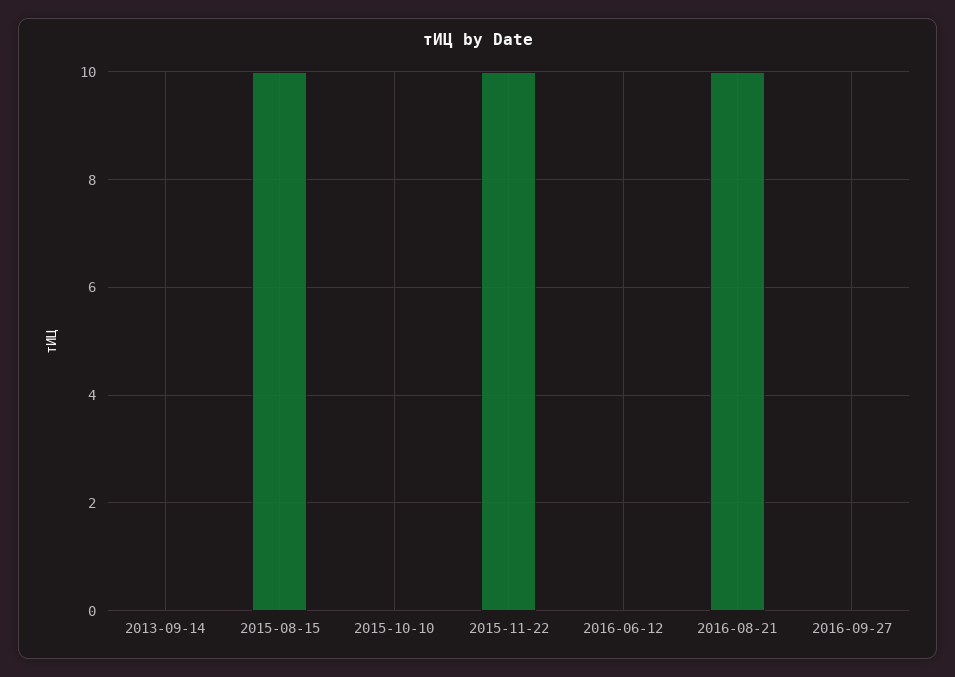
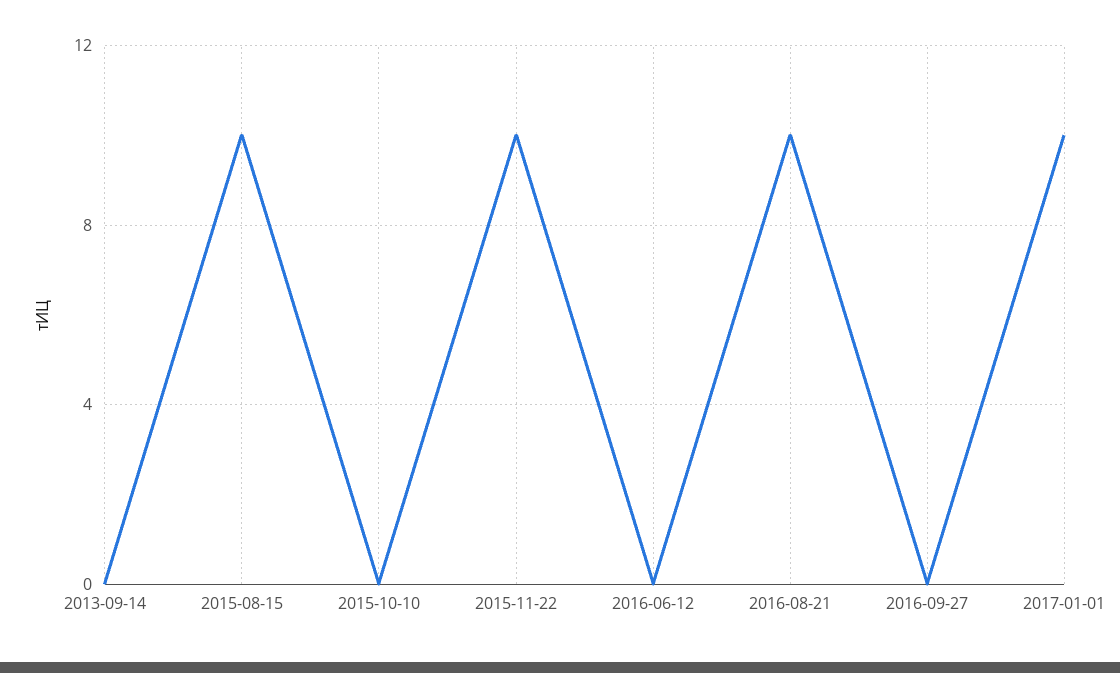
2017-01-01: none -> 10

